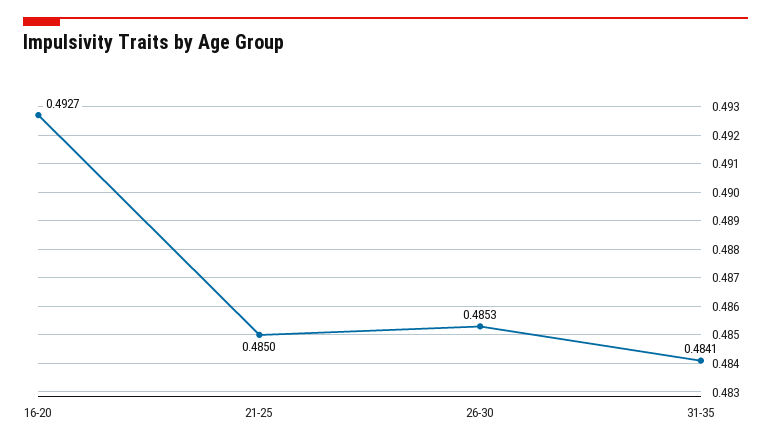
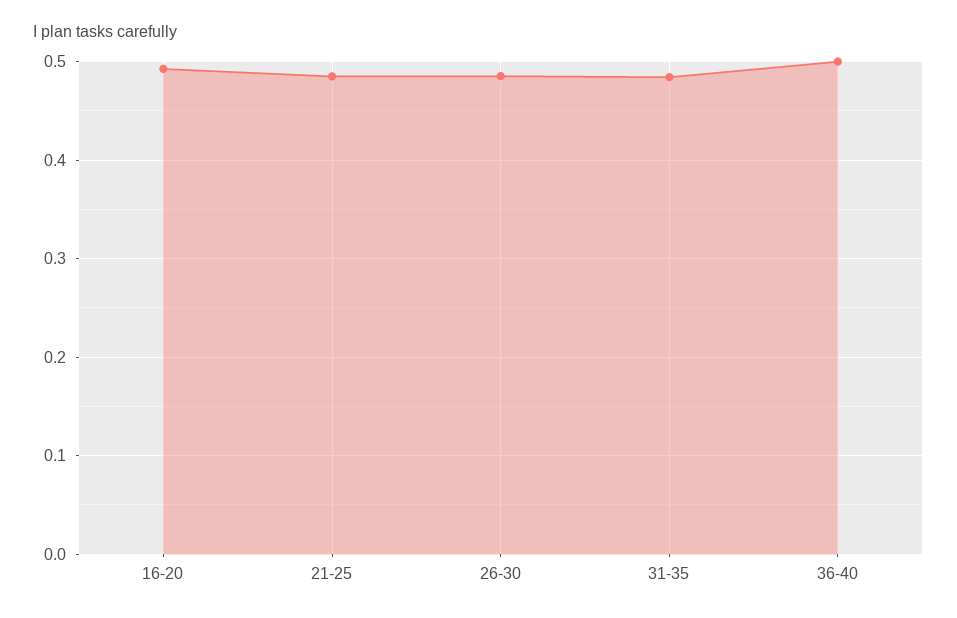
36-40: none -> 0.5

